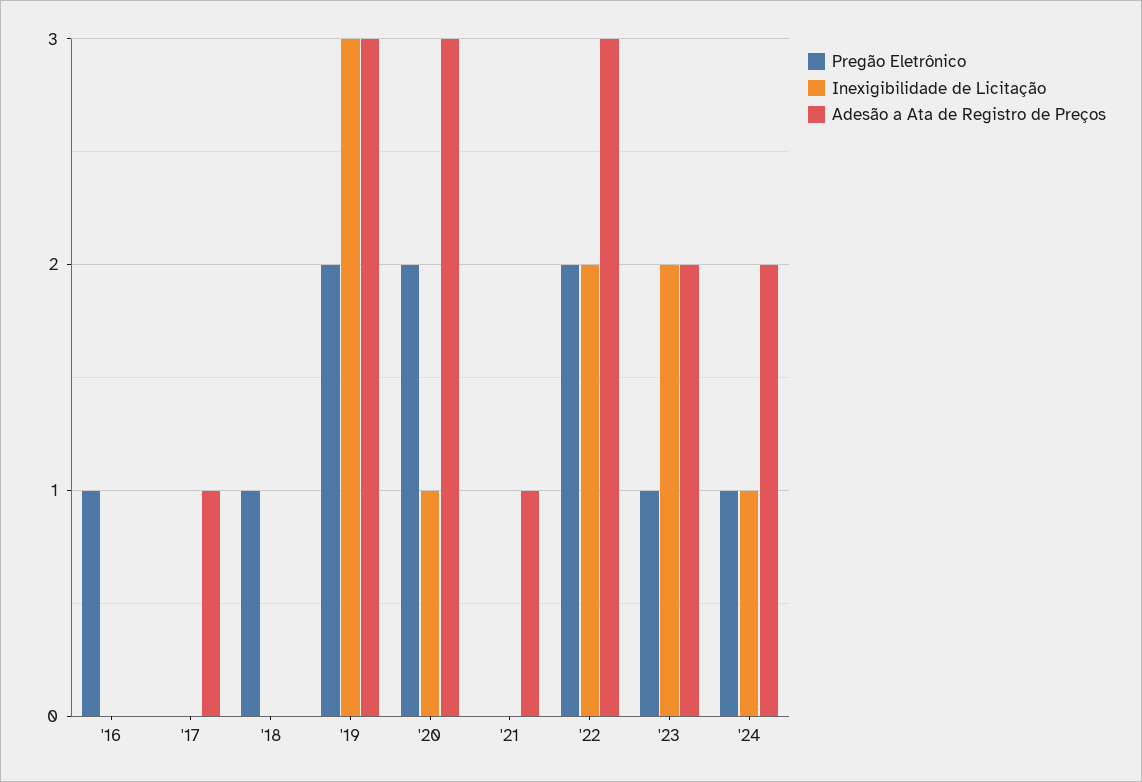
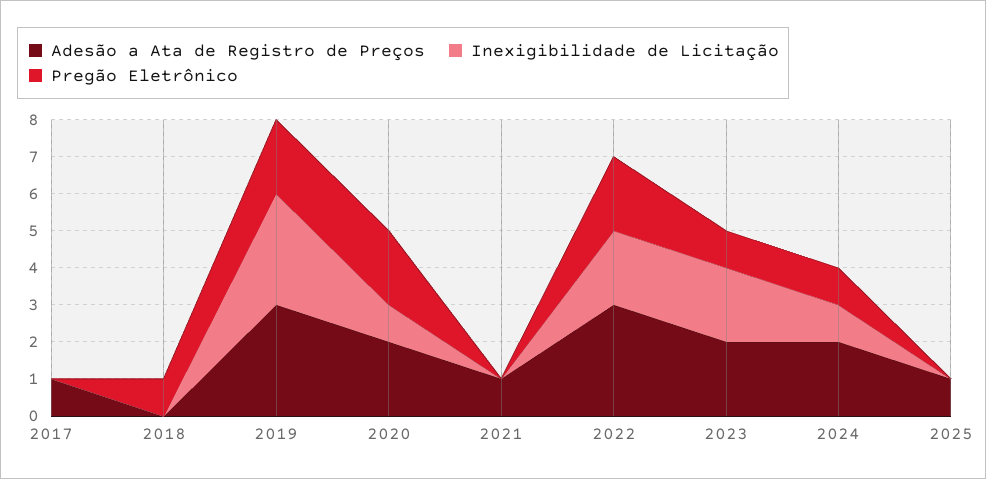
Pregão Eletrônico, '16: 1 -> none
Inexigibilidade de Licitação, '16: 0 -> none
Adesão a Ata de Registro de Preços, '16: 0 -> none
Adesão a Ata de Registro de Preços, '20: 3 -> 2
Adesão a Ata de Registro de Preços, 2025: none -> 1
Inexigibilidade de Licitação, 2025: none -> 0
Pregão Eletrônico, 2025: none -> 0

